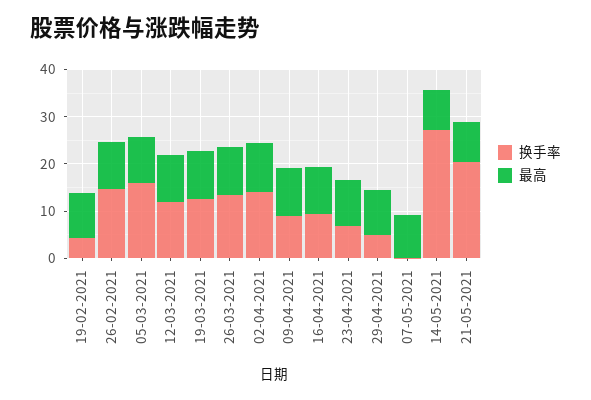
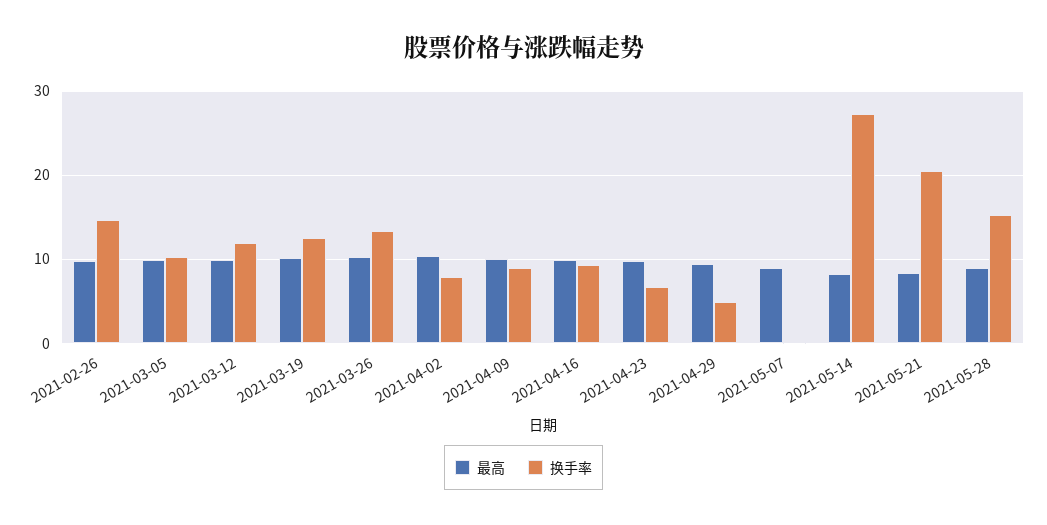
换手率, 19-02-2021: 4 -> none
最高, 19-02-2021: 10 -> none
换手率, 05-03-2021: 16 -> 10
换手率, 02-04-2021: 14 -> 8
最高, 2021-05-28: none -> 9
换手率, 2021-05-28: none -> 15

